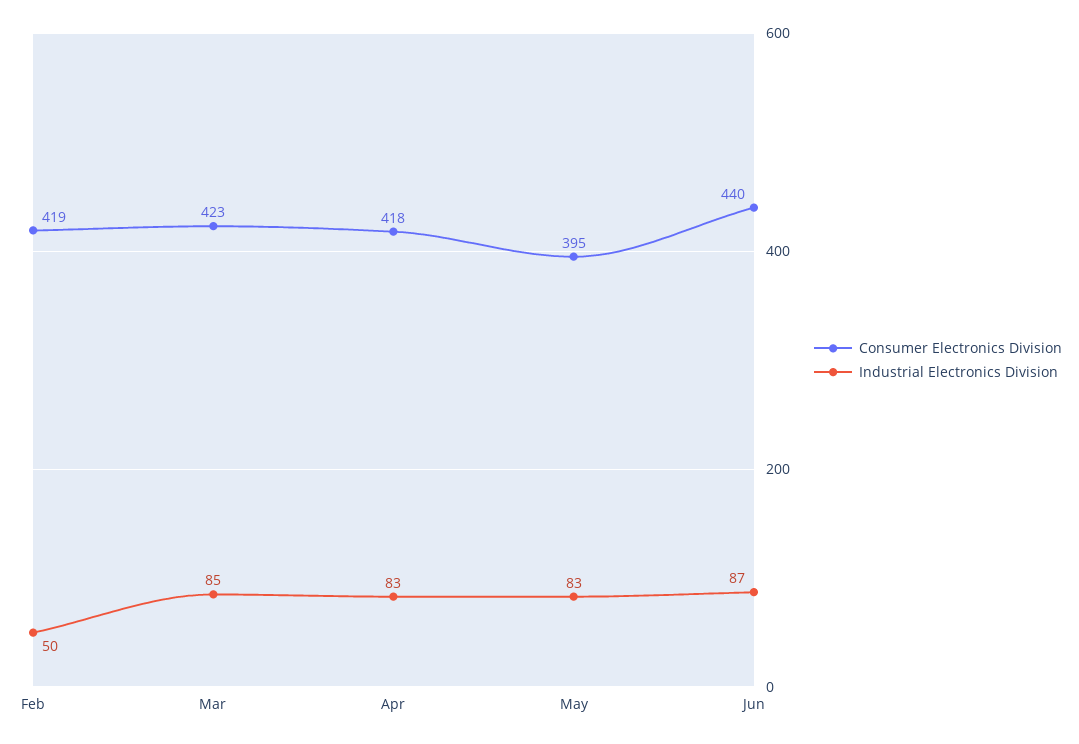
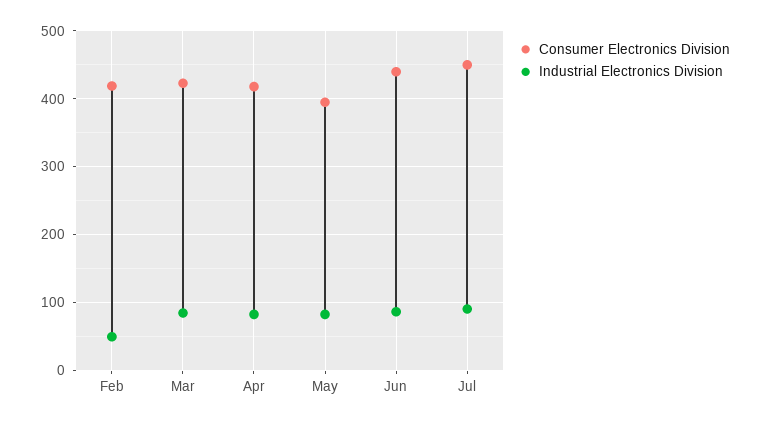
Consumer Electronics Division, Jul: none -> 450
Industrial Electronics Division, Jul: none -> 90

